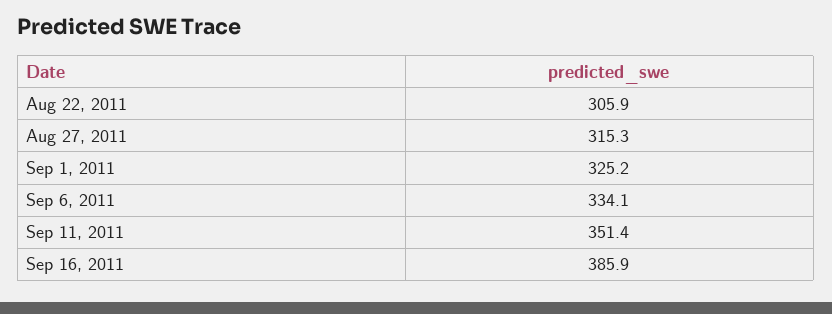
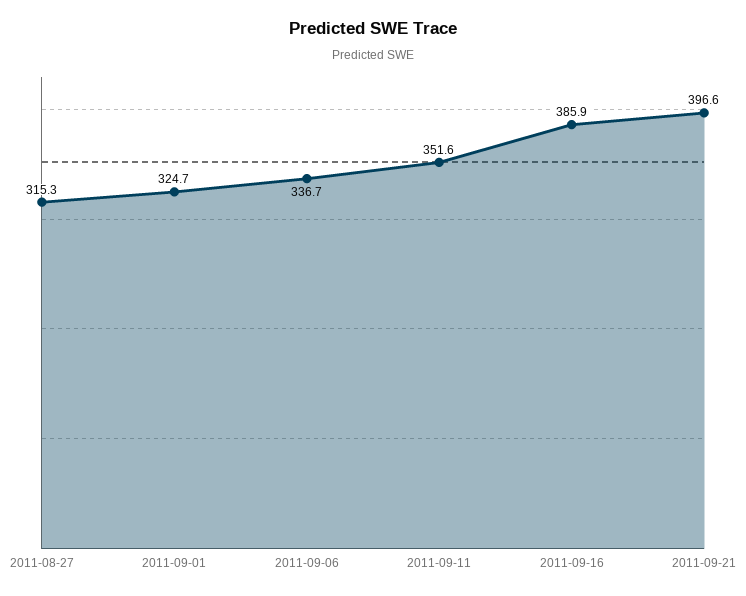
Aug 22, 2011: 305.9 -> none
Sep 1, 2011: 325.2 -> 324.7
Sep 6, 2011: 334.1 -> 336.7
Sep 11, 2011: 351.4 -> 351.6
2011-09-21: none -> 396.6

